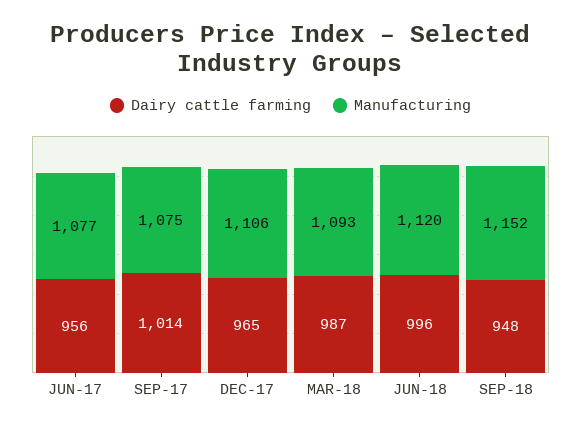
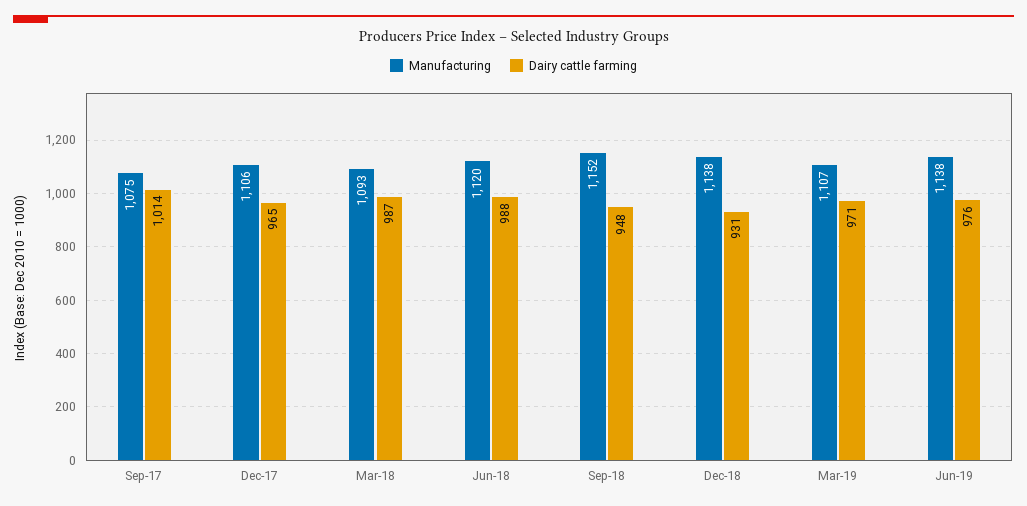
Dairy cattle farming, JUN-17: 956 -> none
Manufacturing, JUN-17: 1077 -> none
Dairy cattle farming, JUN-18: 996 -> 988
Manufacturing, Dec-18: none -> 1138
Dairy cattle farming, Dec-18: none -> 931
Manufacturing, Mar-19: none -> 1107
Dairy cattle farming, Mar-19: none -> 971
Manufacturing, Jun-19: none -> 1138
Dairy cattle farming, Jun-19: none -> 976

